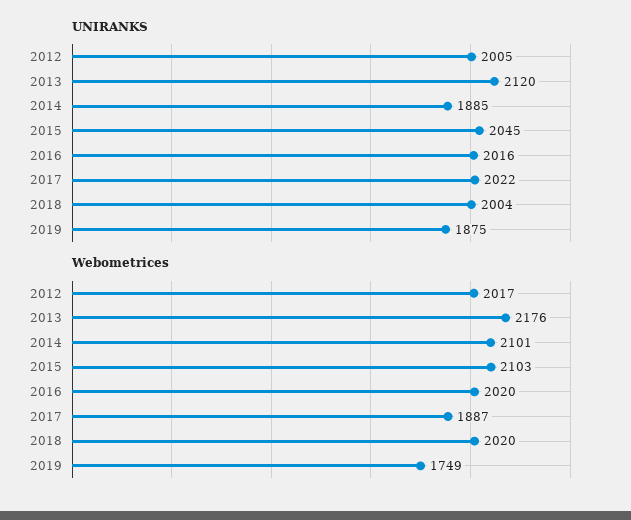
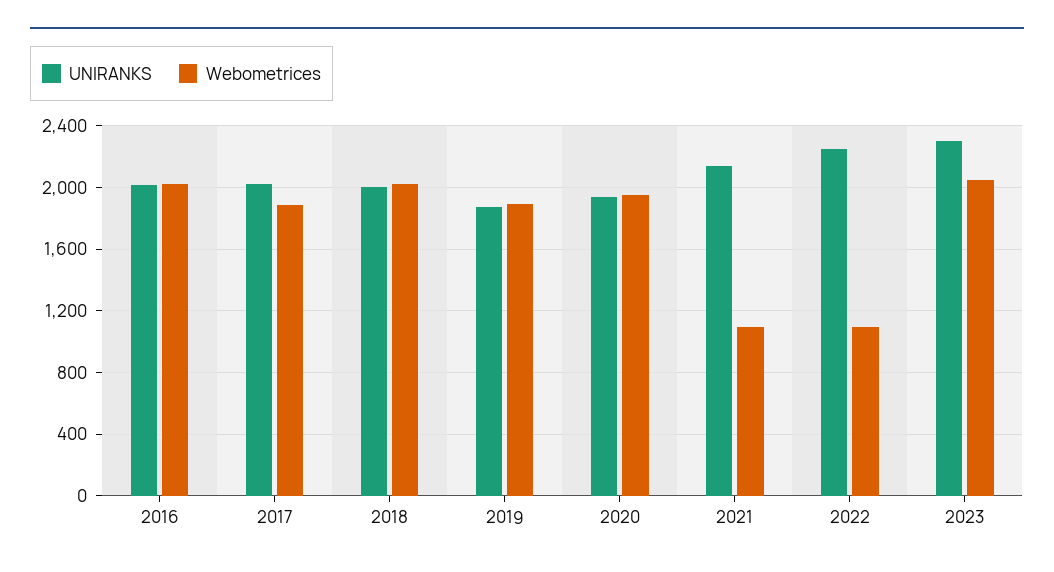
UNIRANKS, 2012: 2005 -> none
UNIRANKS, 2013: 2120 -> none
UNIRANKS, 2014: 1885 -> none
UNIRANKS, 2015: 2045 -> none
Webometrices, 2012: 2017 -> none
Webometrices, 2013: 2176 -> none
Webometrices, 2014: 2101 -> none
Webometrices, 2015: 2103 -> none
Webometrices, 2019: 1749 -> 1900
UNIRANKS, 2020: none -> 1950
Webometrices, 2020: none -> 1950
UNIRANKS, 2021: none -> 2150
Webometrices, 2021: none -> 1100
UNIRANKS, 2022: none -> 2250
Webometrices, 2022: none -> 1100
UNIRANKS, 2023: none -> 2300
Webometrices, 2023: none -> 2050

